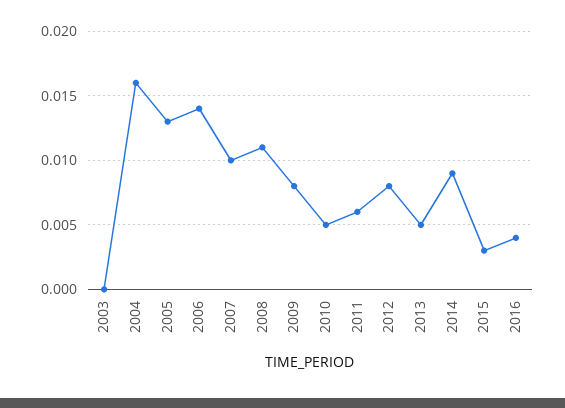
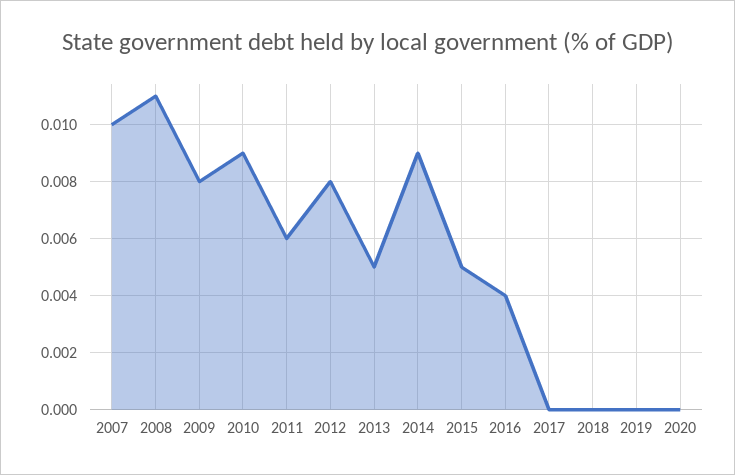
2003: 0 -> none
2004: 0.016 -> none
2005: 0.013 -> none
2006: 0.014 -> none
2010: 0.005 -> 0.009
2015: 0.003 -> 0.005
2017: none -> 0
2018: none -> 0
2019: none -> 0
2020: none -> 0

